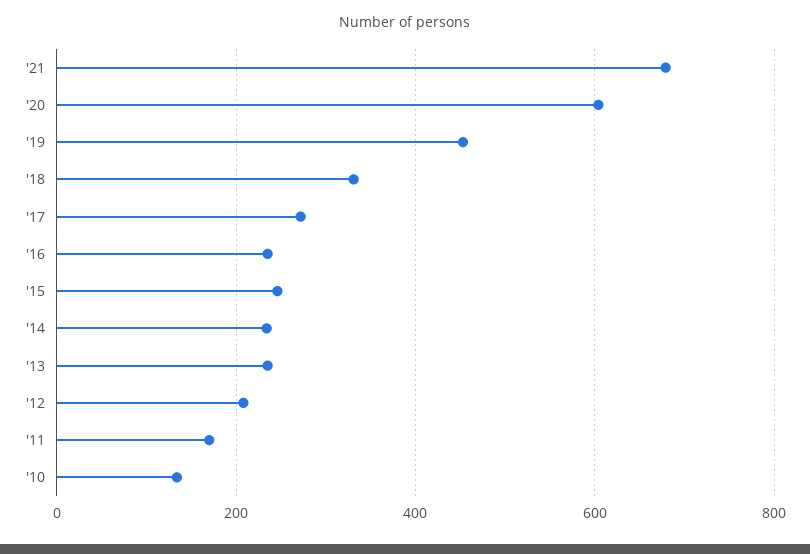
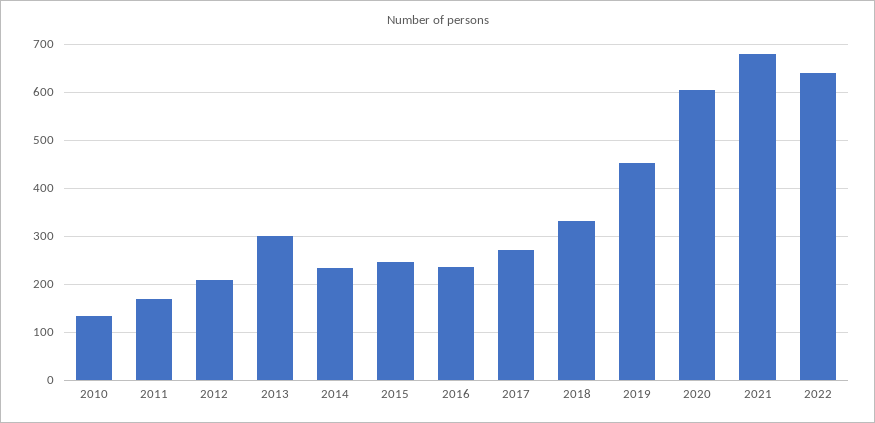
'13: 240 -> 300
2022: none -> 640

